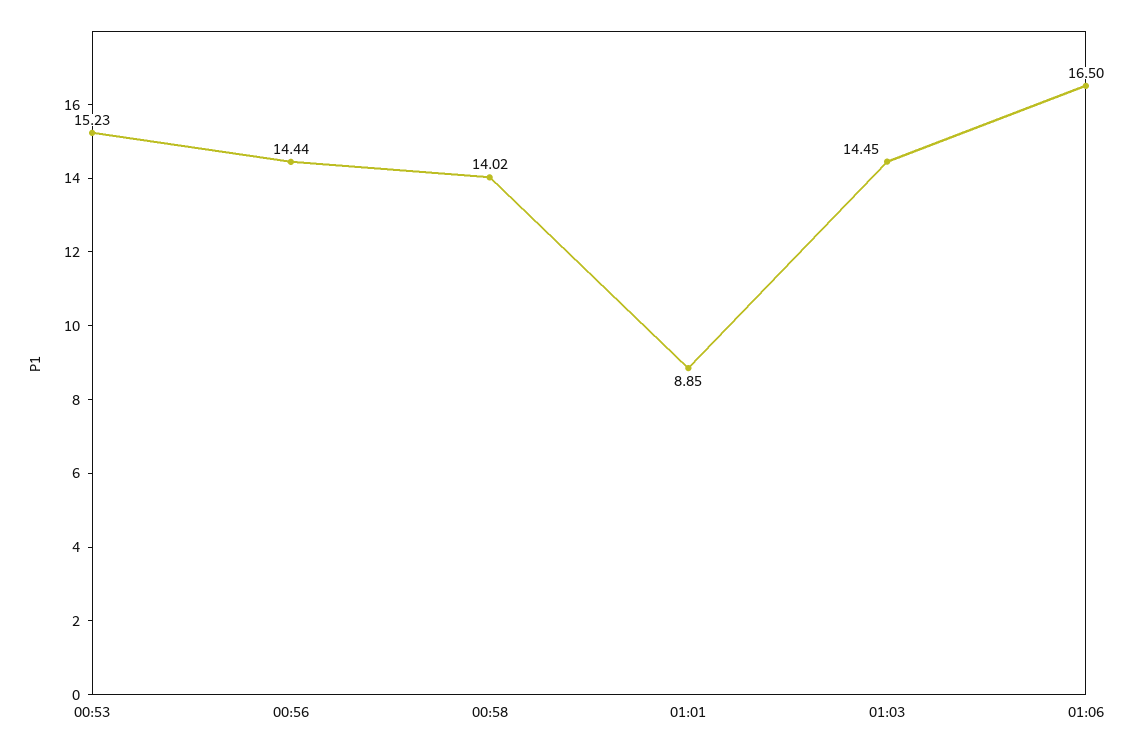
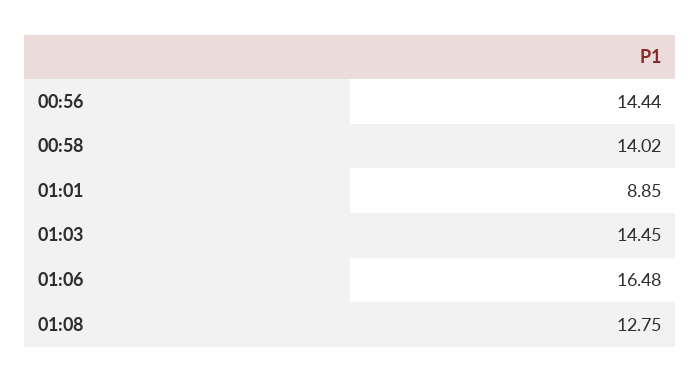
00:53: 15.23 -> none
01:06: 16.5 -> 16.48
01:08: none -> 12.75

